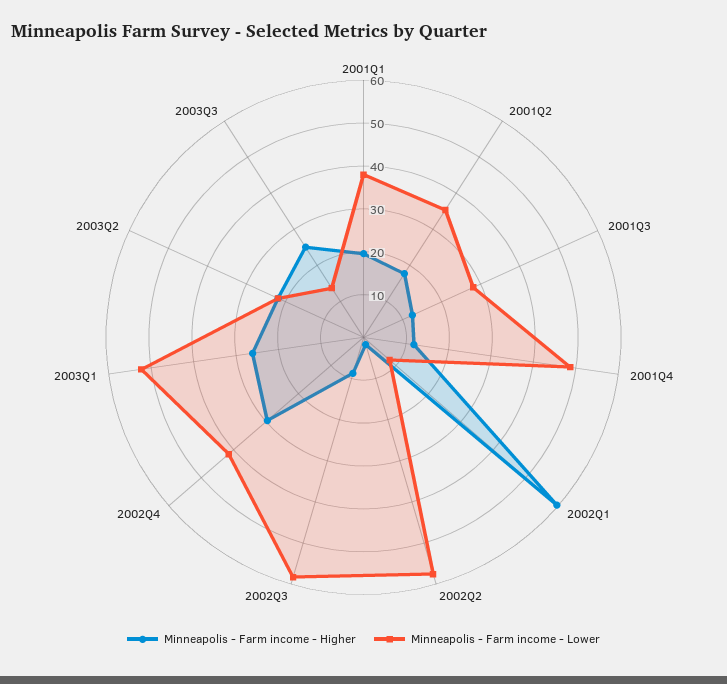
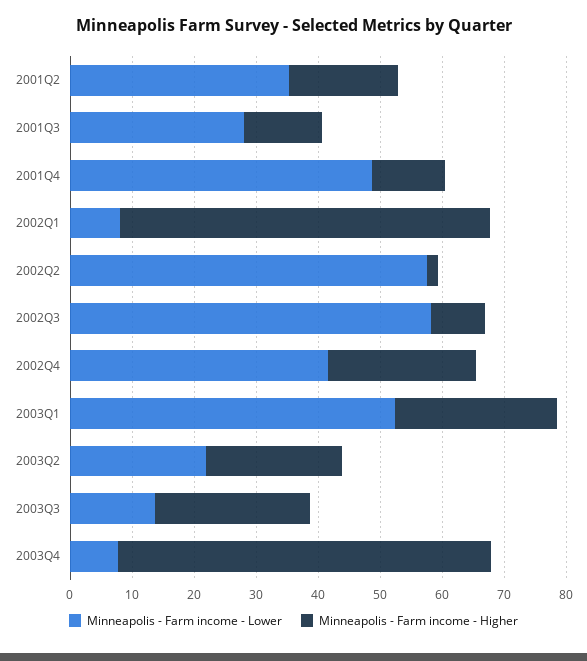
Minneapolis - Farm income - Higher, 2001Q1: 20 -> none
Minneapolis - Farm income - Lower, 2001Q1: 38 -> none
Minneapolis - Farm income - Higher, 2002Q4: 30 -> 24
Minneapolis - Farm income - Lower, 2003Q4: none -> 8
Minneapolis - Farm income - Higher, 2003Q4: none -> 60

